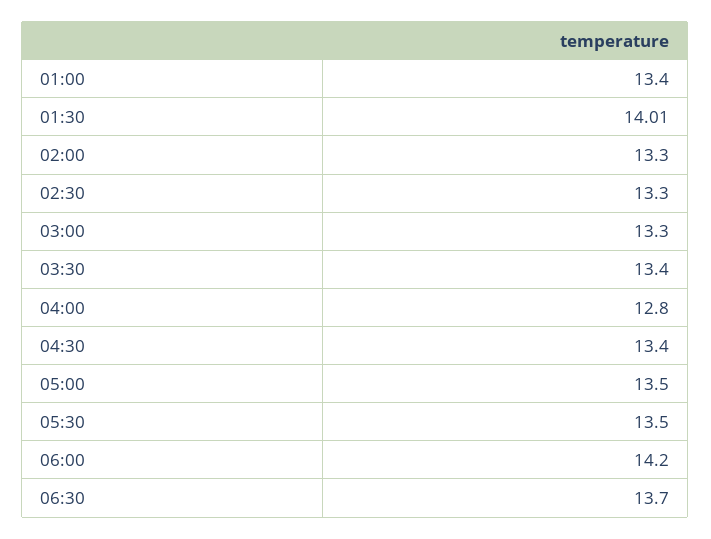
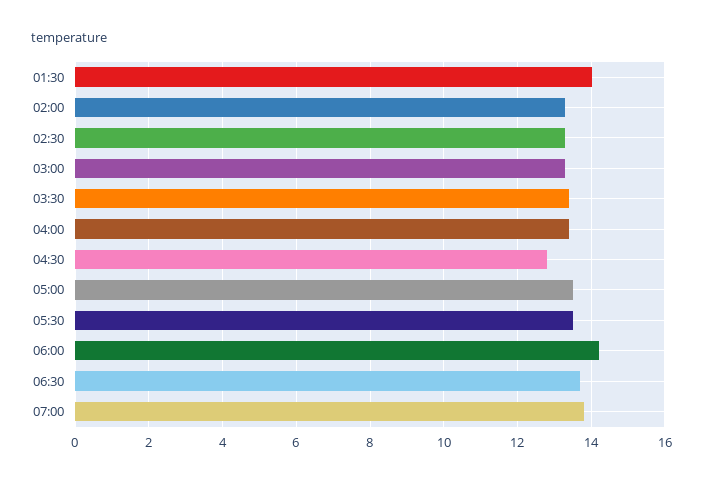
01:00: 13.4 -> none
04:00: 12.8 -> 13.4
04:30: 13.4 -> 12.8
07:00: none -> 13.8

